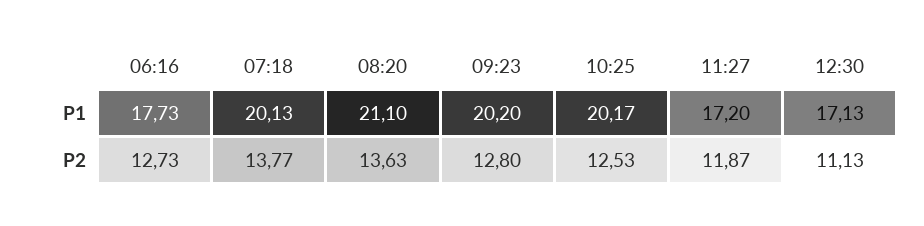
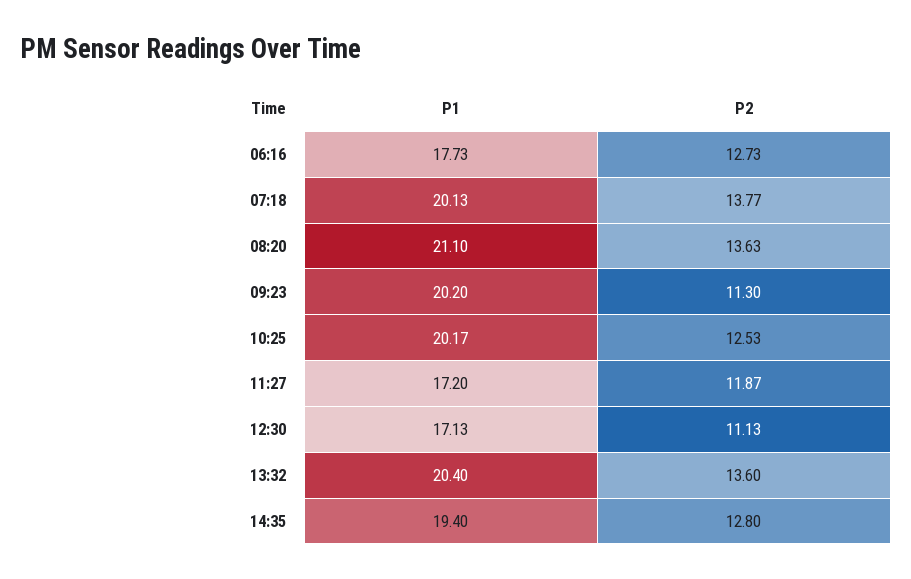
09:23, P2: 12.8 -> 11.3
13:32, P1: none -> 20.4
13:32, P2: none -> 13.6
14:35, P1: none -> 19.4
14:35, P2: none -> 12.8

